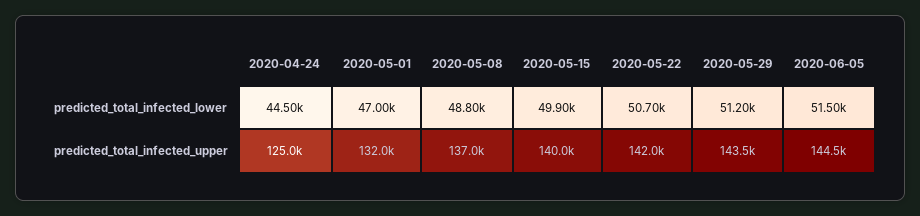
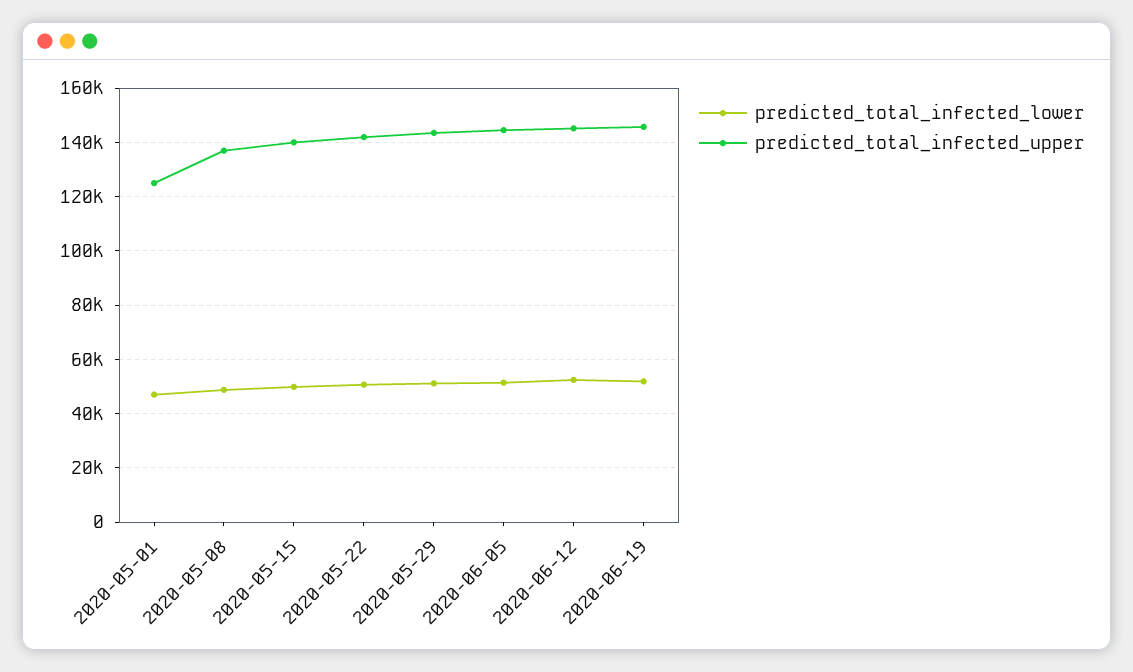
predicted_total_infected_lower, 2020-04-24: 44500 -> none
predicted_total_infected_upper, 2020-04-24: 125000 -> none
predicted_total_infected_upper, 2020-05-01: 132000 -> 125000
predicted_total_infected_lower, 2020-06-12: none -> 52500
predicted_total_infected_upper, 2020-06-12: none -> 145000
predicted_total_infected_lower, 2020-06-19: none -> 52500
predicted_total_infected_upper, 2020-06-19: none -> 145000

